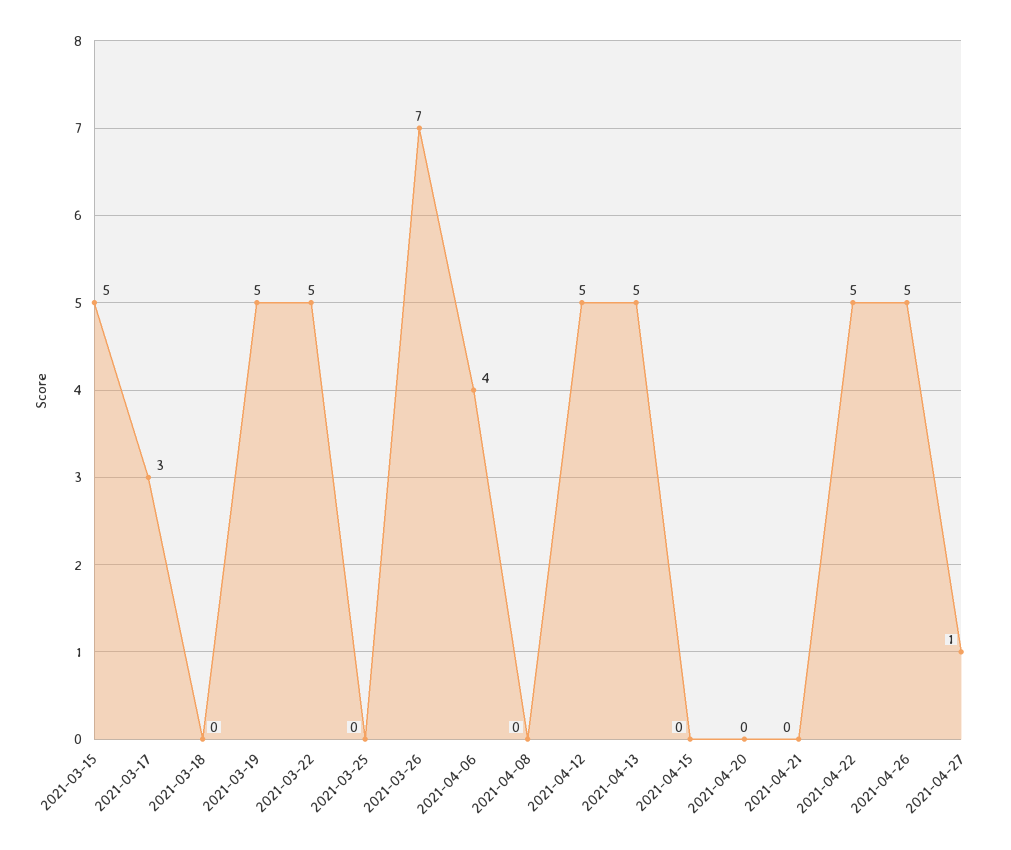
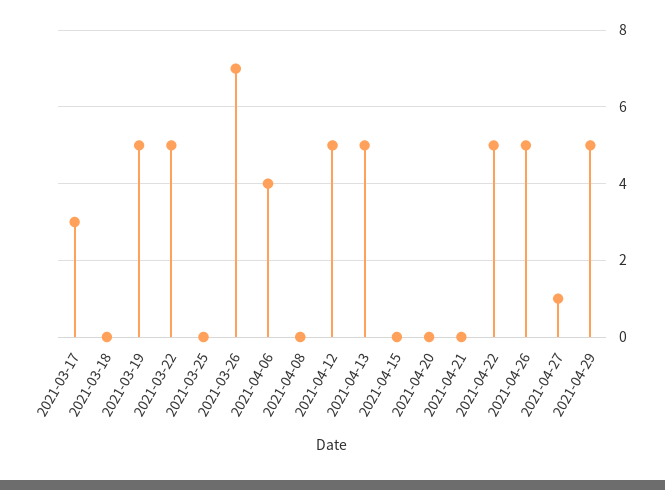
2021-03-15: 5 -> none
2021-04-29: none -> 5

